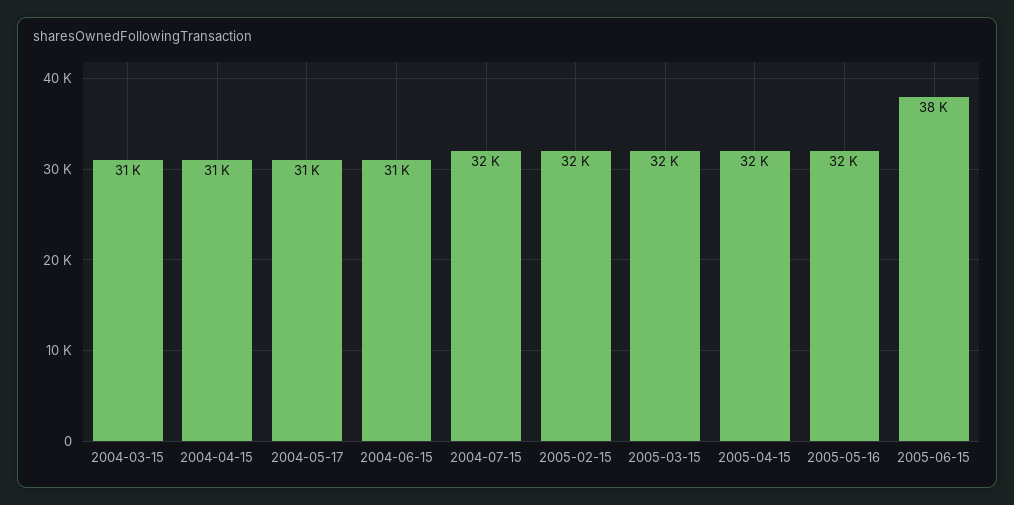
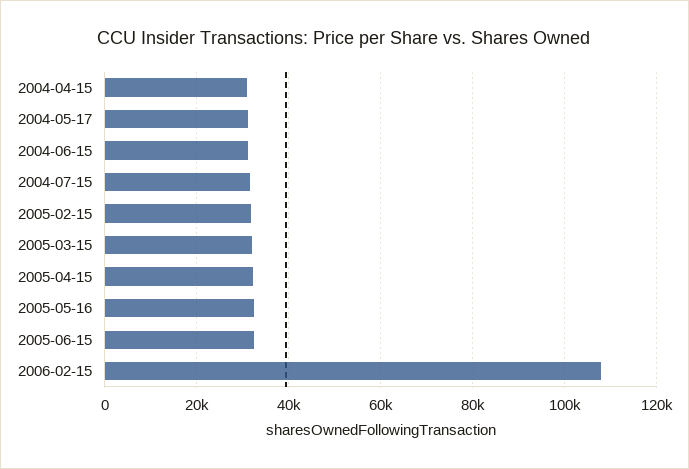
2004-03-15: 31000 -> none
2005-06-15: 38000 -> 32000
2006-02-15: none -> 108000

